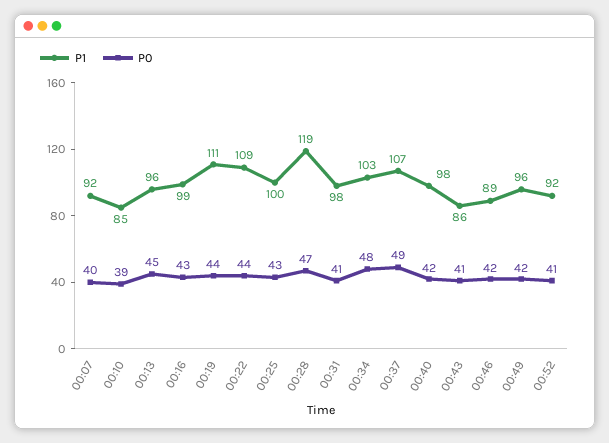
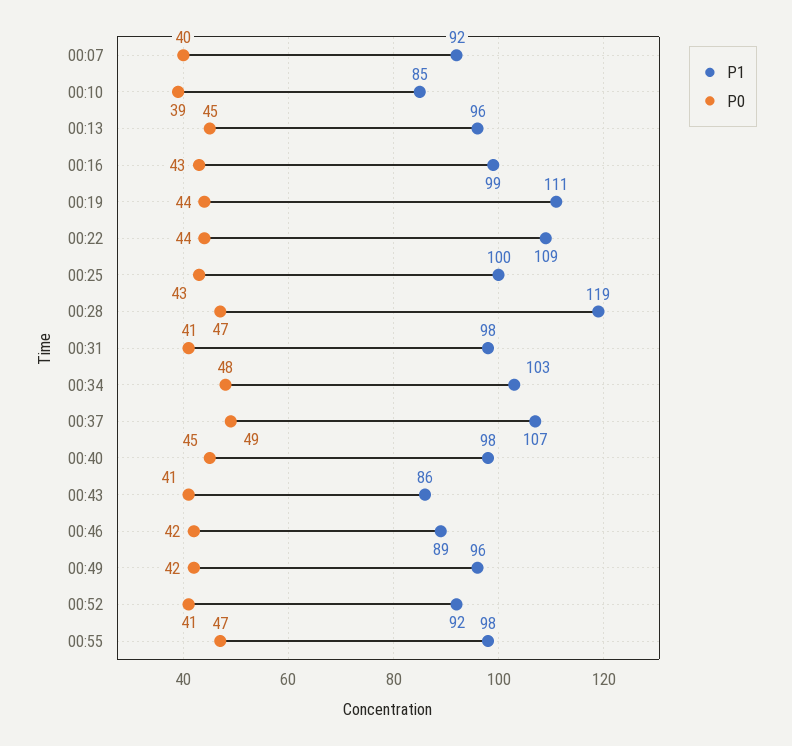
P0, 00:40: 42 -> 45
P1, 00:55: none -> 98
P0, 00:55: none -> 47

